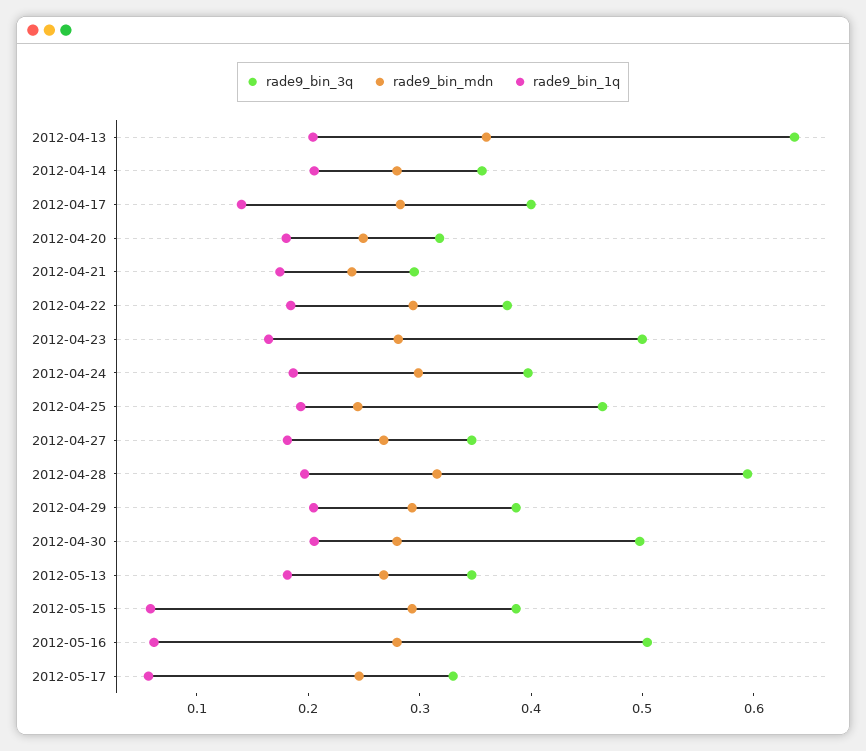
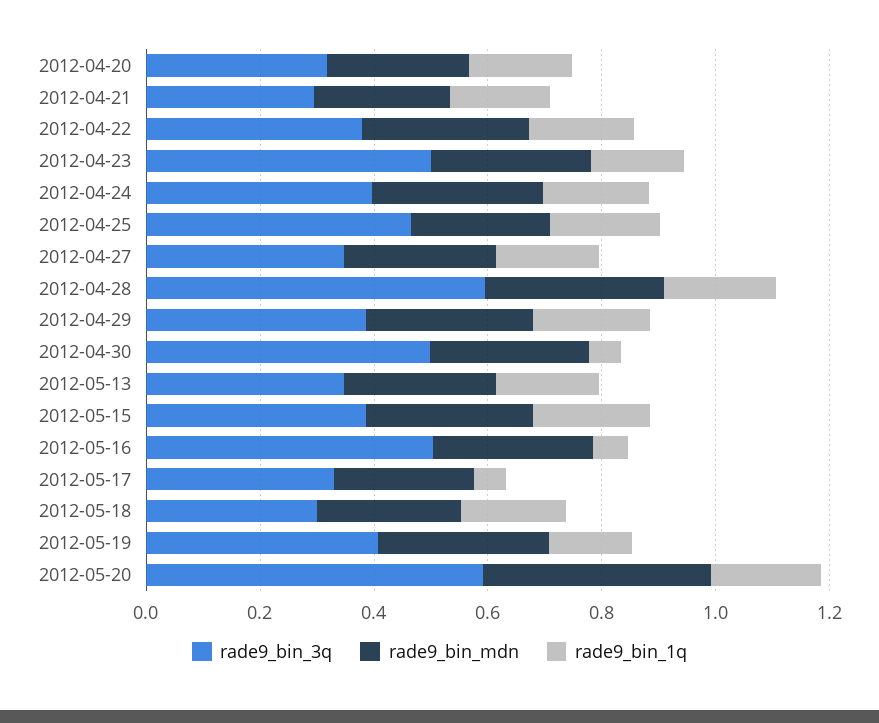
rade9_bin_3q, 2012-04-13: 0.64 -> none
rade9_bin_mdn, 2012-04-13: 0.36 -> none
rade9_bin_1q, 2012-04-13: 0.2 -> none
rade9_bin_3q, 2012-04-14: 0.36 -> none
rade9_bin_mdn, 2012-04-14: 0.28 -> none
rade9_bin_1q, 2012-04-14: 0.2 -> none
rade9_bin_3q, 2012-04-17: 0.4 -> none
rade9_bin_mdn, 2012-04-17: 0.28 -> none
rade9_bin_1q, 2012-04-17: 0.14 -> none
rade9_bin_1q, 2012-04-30: 0.2 -> 0.05
rade9_bin_1q, 2012-05-15: 0.06 -> 0.2
rade9_bin_3q, 2012-05-18: none -> 0.3
rade9_bin_mdn, 2012-05-18: none -> 0.25
rade9_bin_1q, 2012-05-18: none -> 0.2
rade9_bin_3q, 2012-05-19: none -> 0.4
rade9_bin_mdn, 2012-05-19: none -> 0.3
rade9_bin_1q, 2012-05-19: none -> 0.15
rade9_bin_3q, 2012-05-20: none -> 0.6
rade9_bin_mdn, 2012-05-20: none -> 0.4
rade9_bin_1q, 2012-05-20: none -> 0.2

